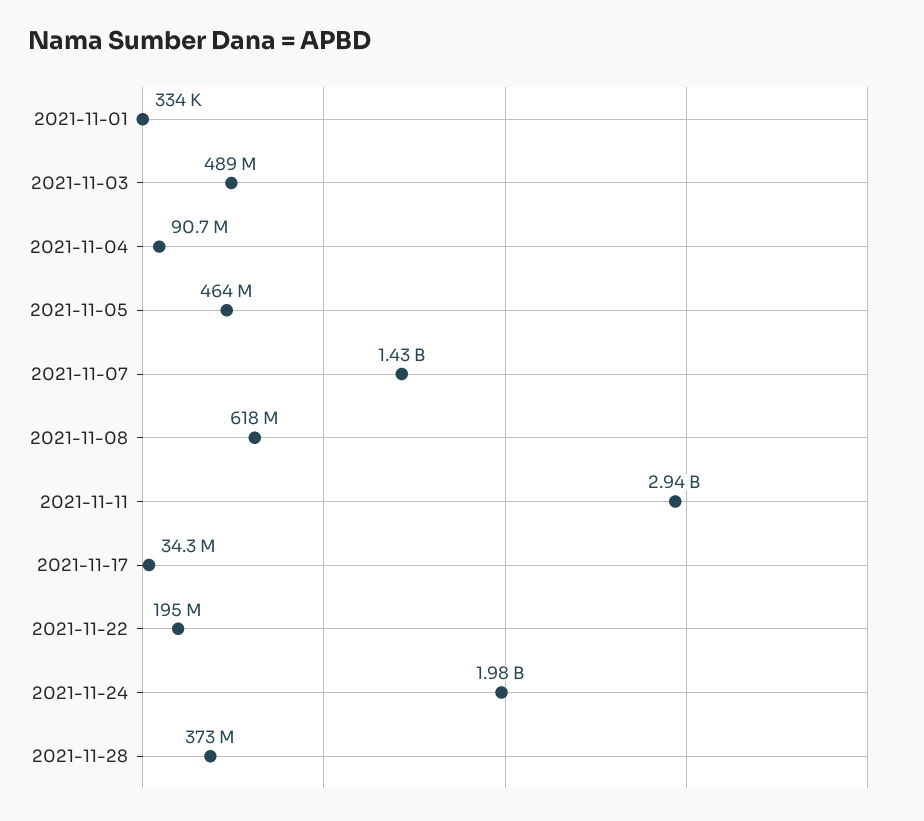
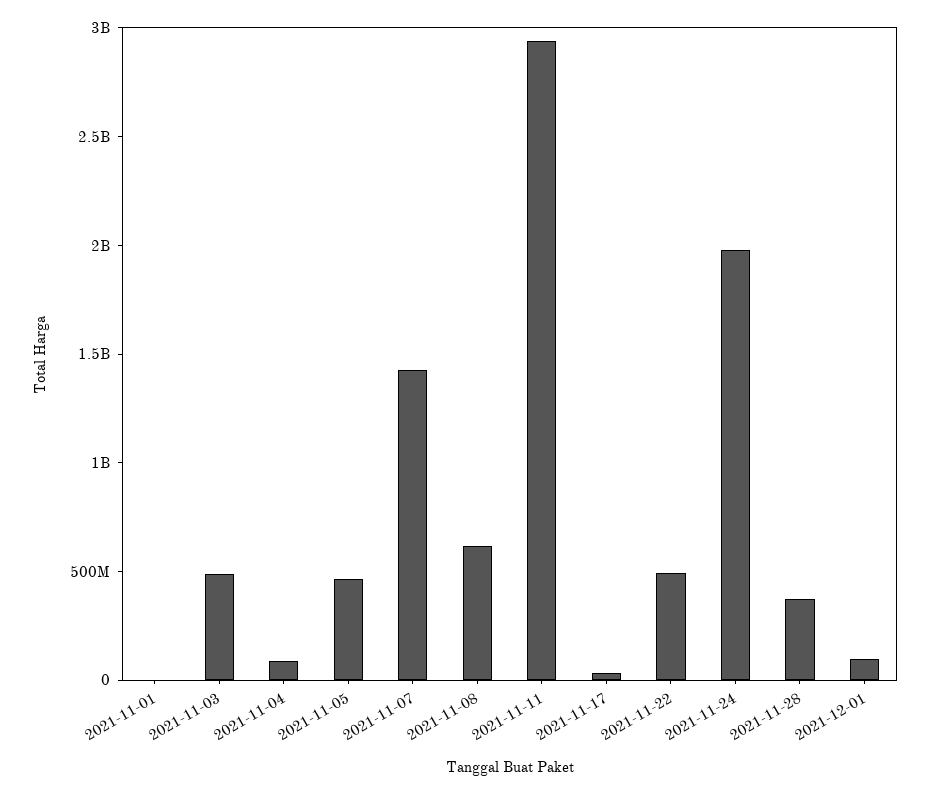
2021-11-22: 195000000 -> 500000000
2021-12-01: none -> 100000000

